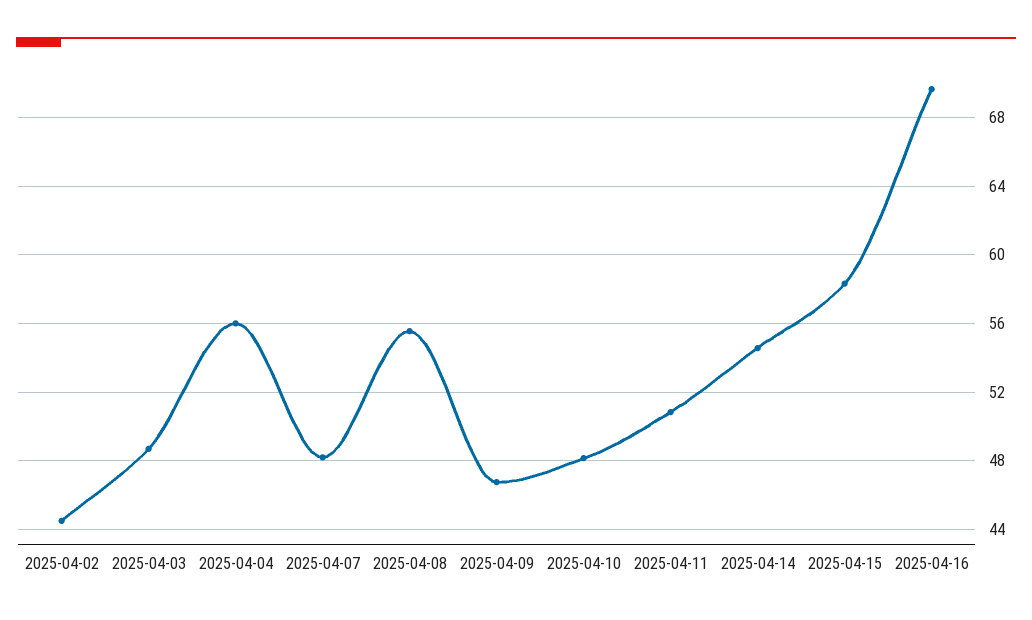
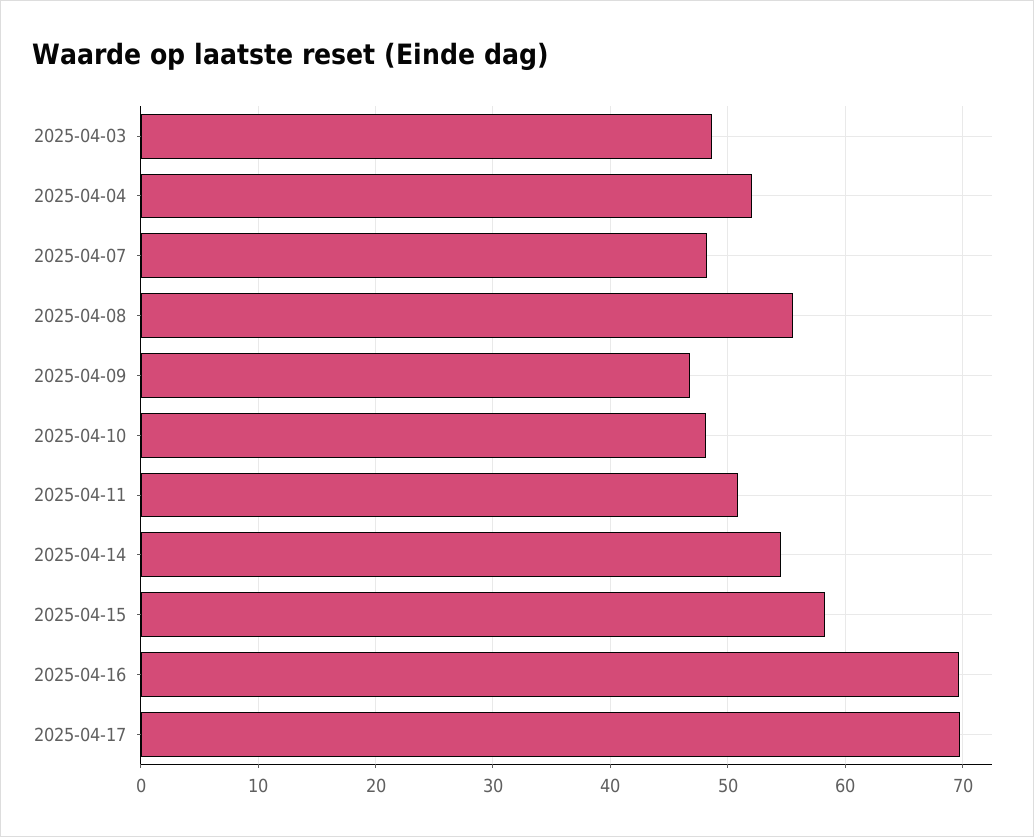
2025-04-02: 44.5 -> none
2025-04-04: 56 -> 52
2025-04-17: none -> 70

